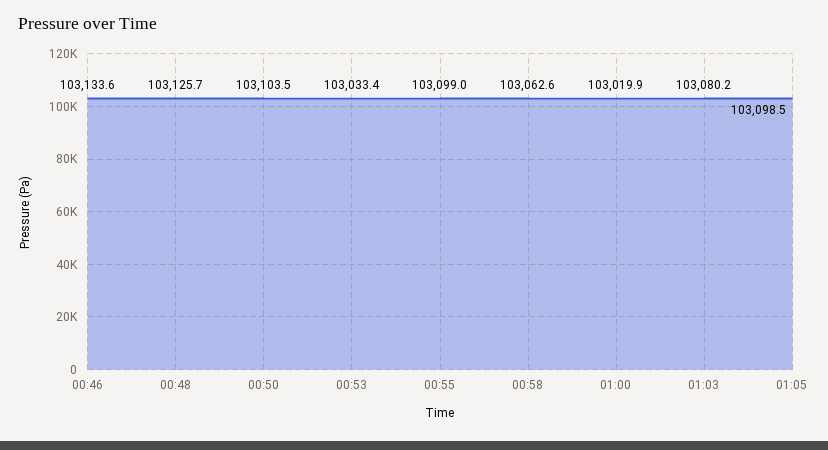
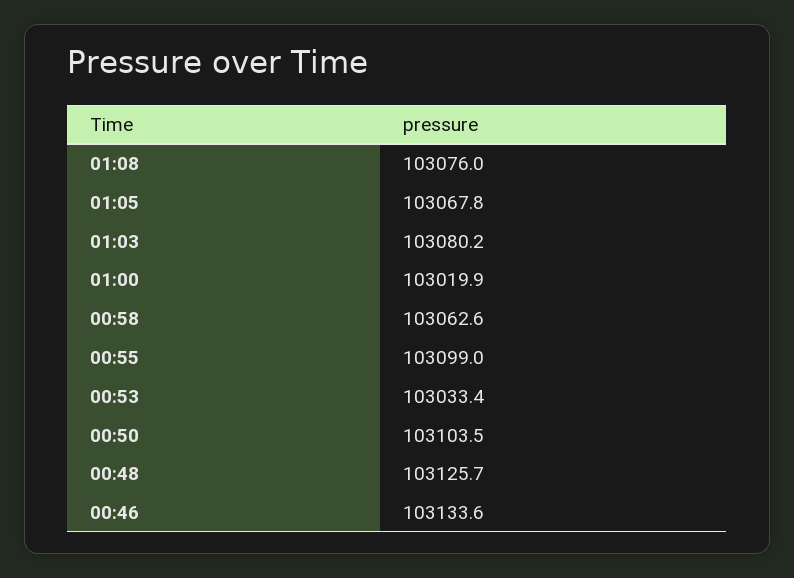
01:05: 103098.5 -> 103067.8
01:08: none -> 103076

